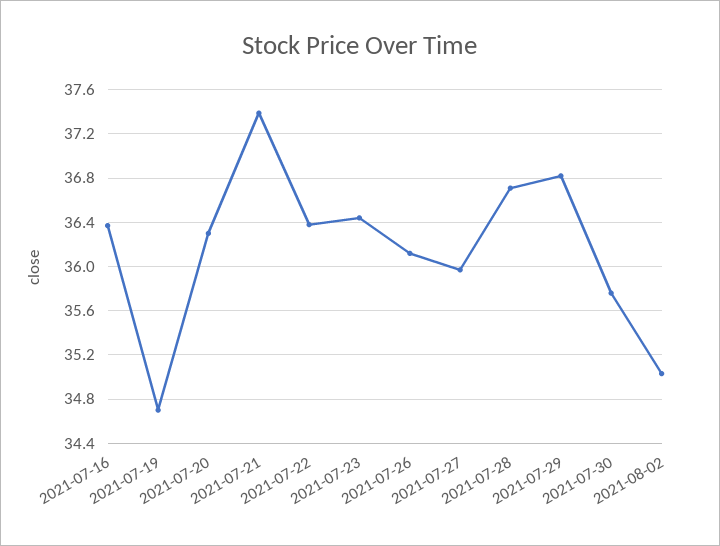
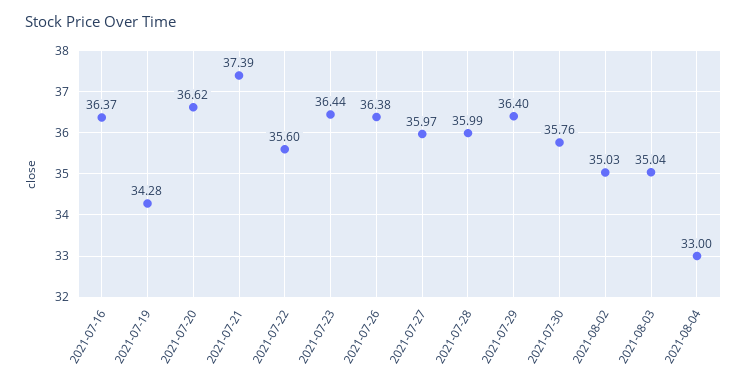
2021-07-19: 34.7 -> 34.28
2021-07-20: 36.3 -> 36.62
2021-07-22: 36.4 -> 35.6
2021-07-26: 36.1 -> 36.38
2021-07-28: 36.7 -> 35.99
2021-07-29: 36.8 -> 36.4
2021-08-03: none -> 35.04
2021-08-04: none -> 33

